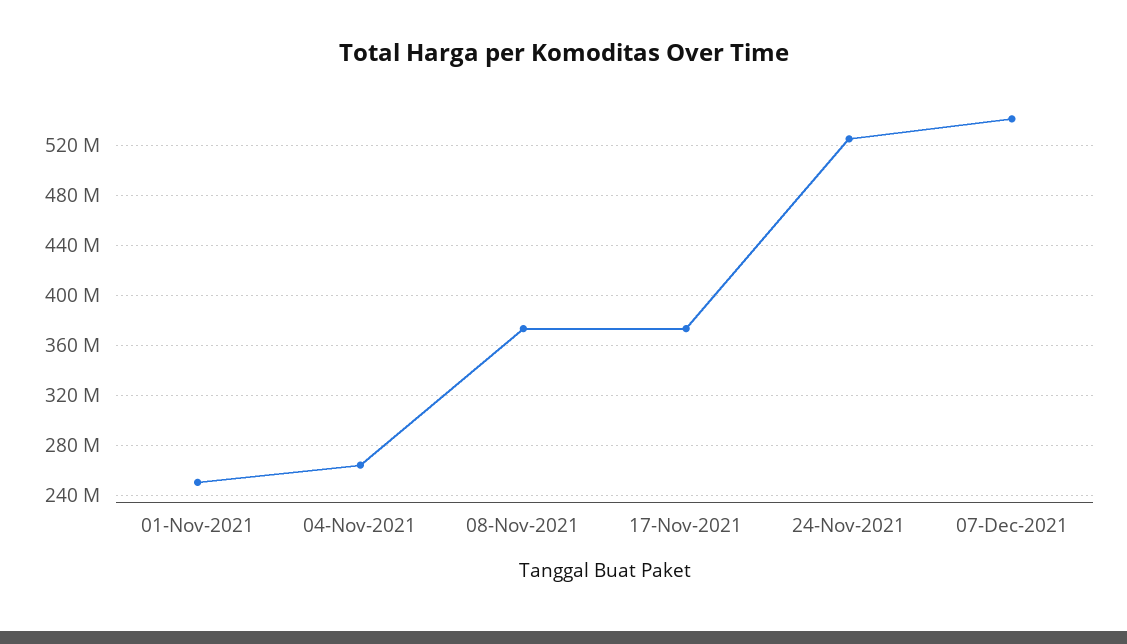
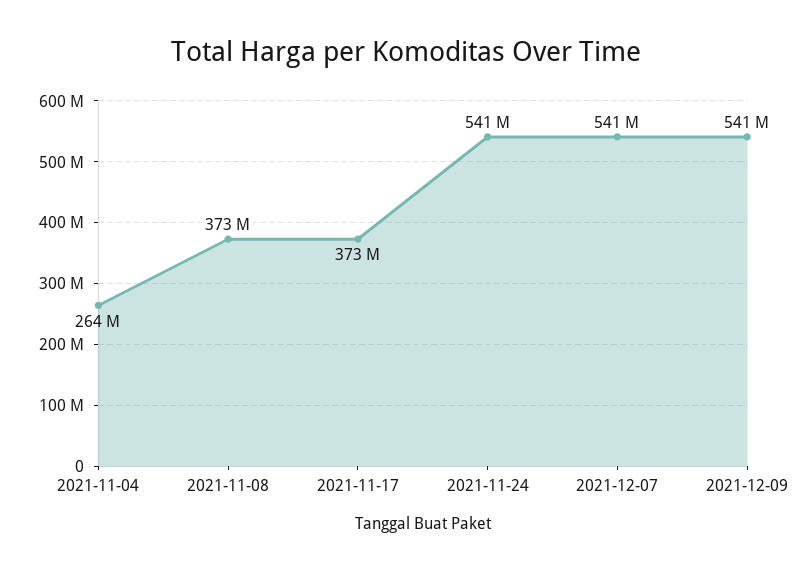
01-Nov-2021: 250000000 -> none
24-Nov-2021: 525000000 -> 541000000
2021-12-09: none -> 541000000

